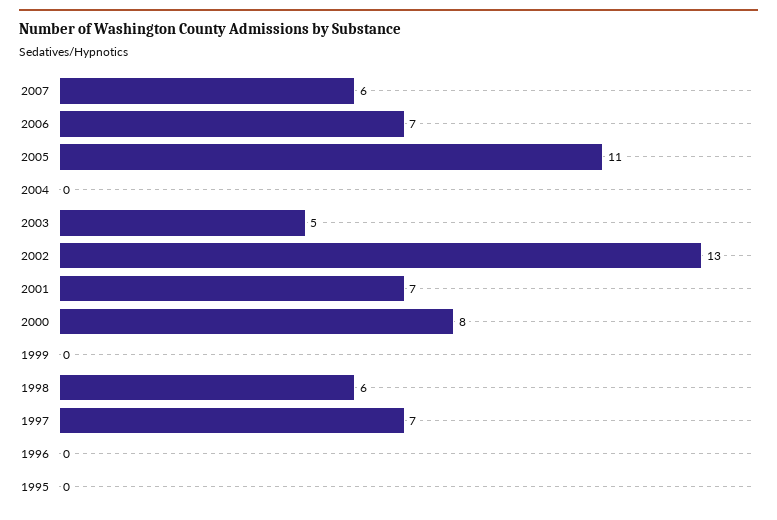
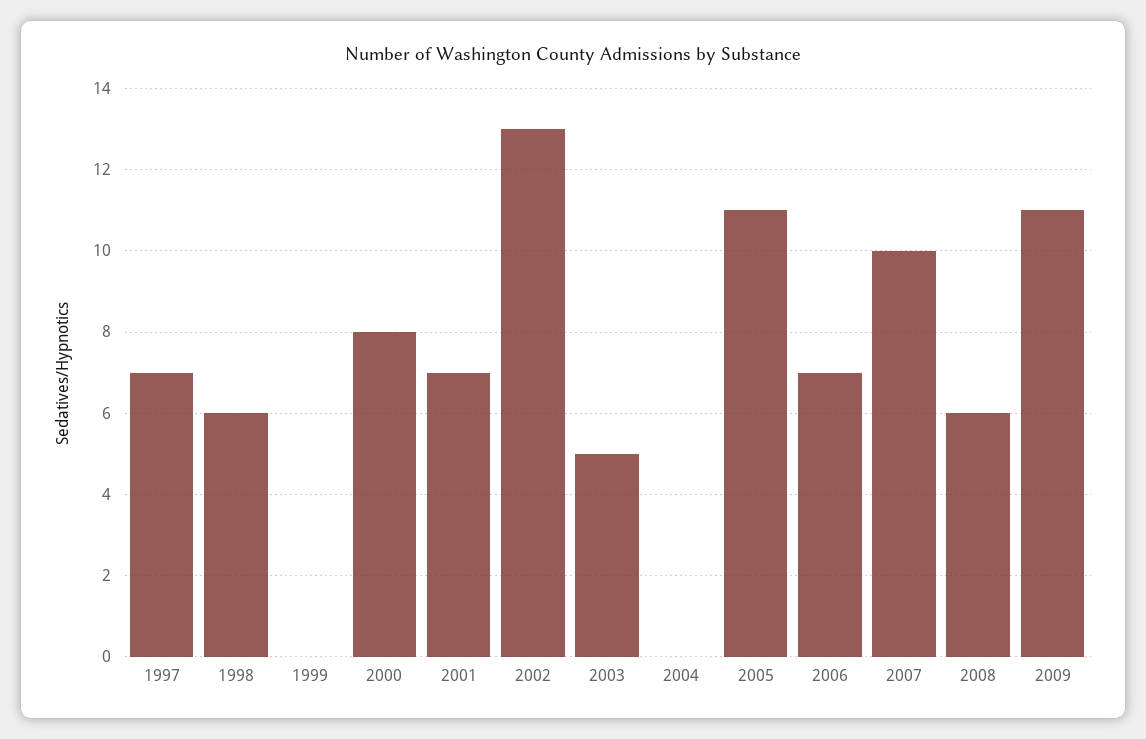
2007: 6 -> 10
1996: 0 -> none
1995: 0 -> none
2008: none -> 6
2009: none -> 11

